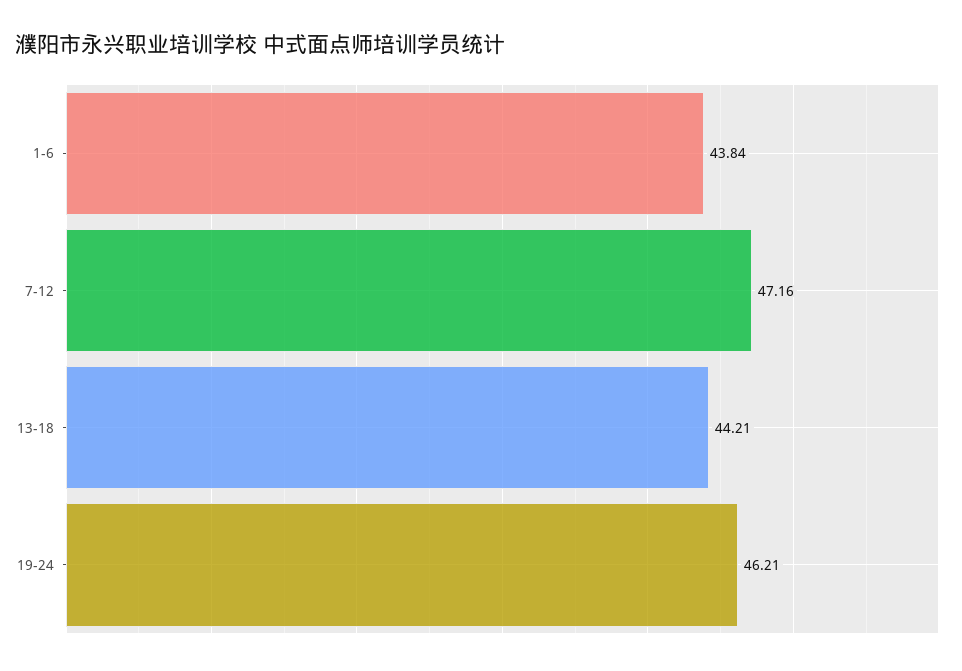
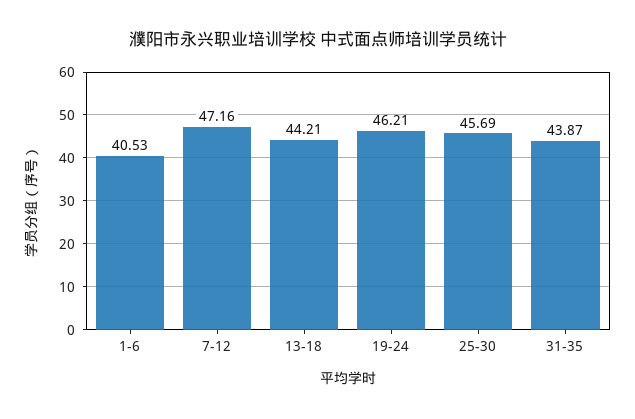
1-6: 43.84 -> 40.53
25-30: none -> 45.69
31-35: none -> 43.87

